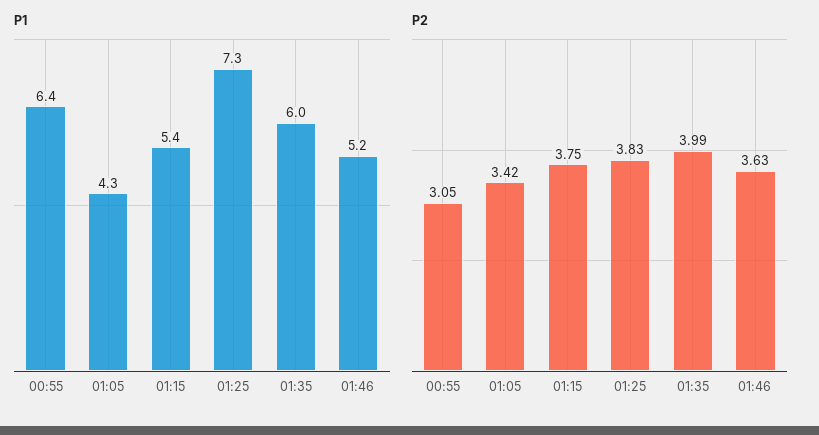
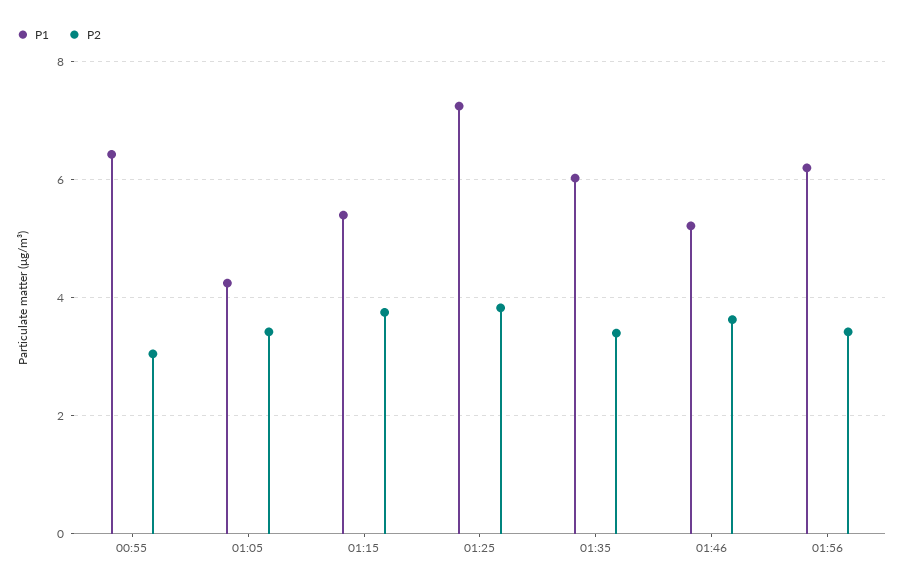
P2, 01:35: 3.99 -> 3.4
P1, 01:56: none -> 6.2
P2, 01:56: none -> 3.4

